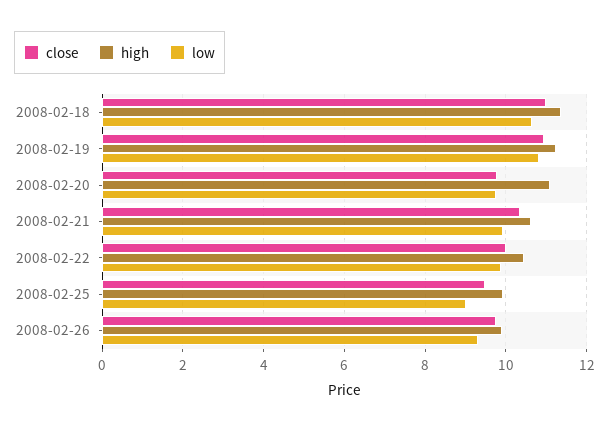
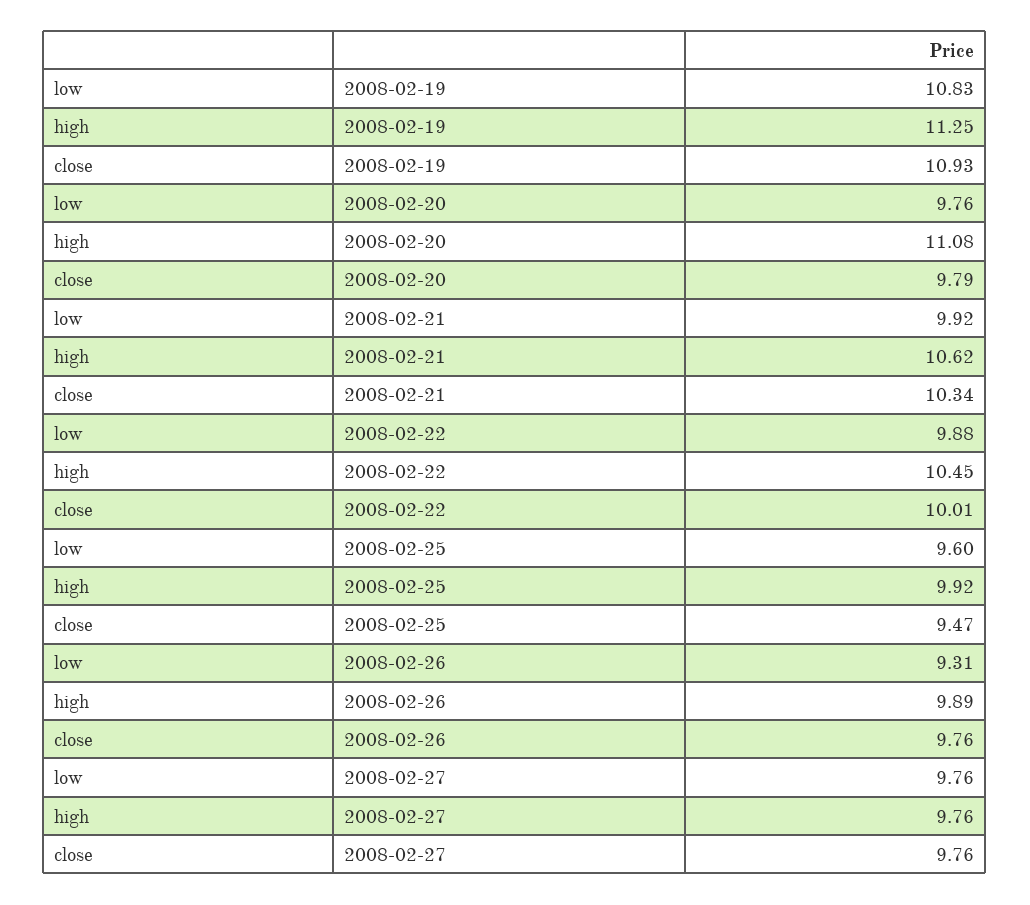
close, 2008-02-18: 11 -> none
high, 2008-02-18: 11.4 -> none
low, 2008-02-18: 10.6 -> none
low, 2008-02-25: 9 -> 9.6
low, 2008-02-27: none -> 9.76
high, 2008-02-27: none -> 9.76
close, 2008-02-27: none -> 9.76

